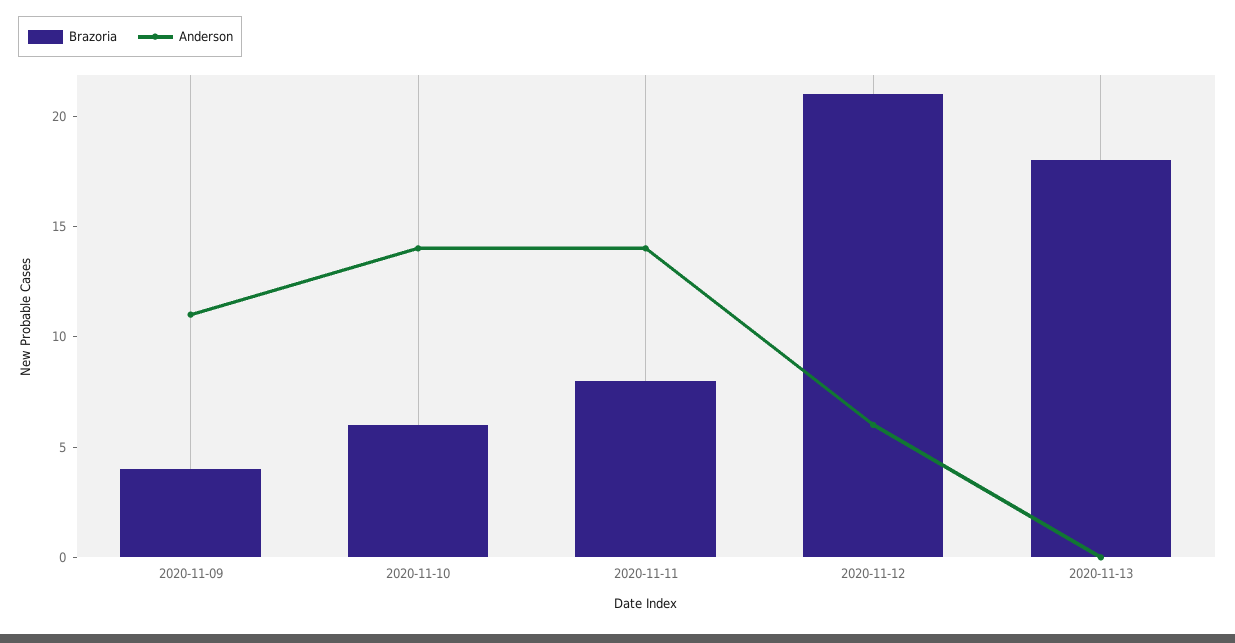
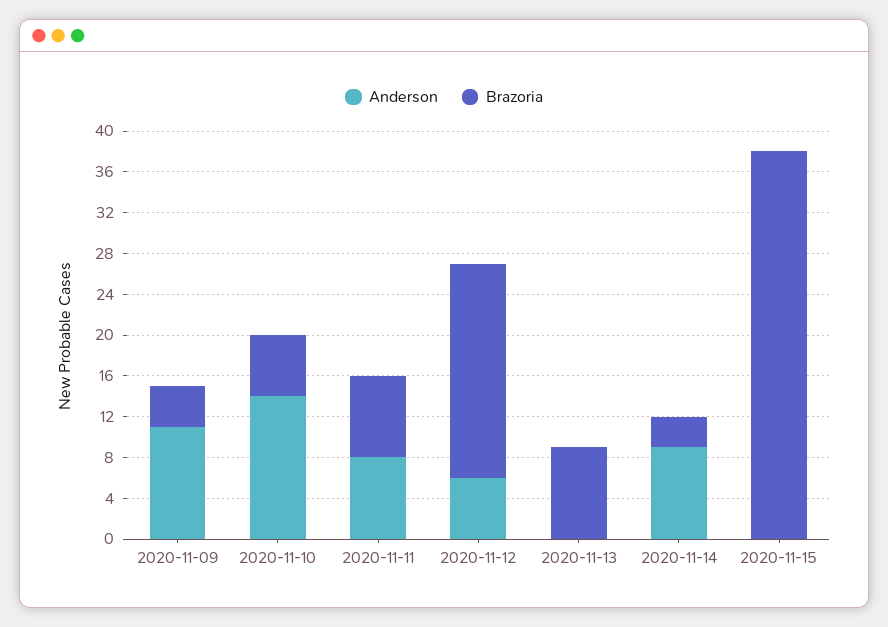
Anderson, 2020-11-11: 14 -> 8
Brazoria, 2020-11-13: 18 -> 9
Anderson, 2020-11-14: none -> 9
Brazoria, 2020-11-14: none -> 3
Anderson, 2020-11-15: none -> 0
Brazoria, 2020-11-15: none -> 38

